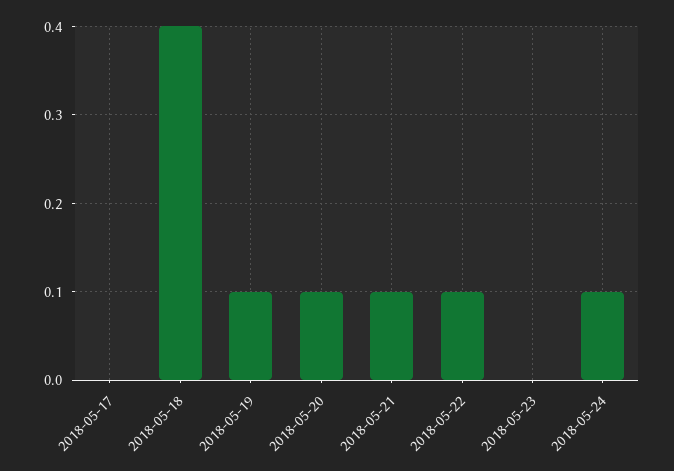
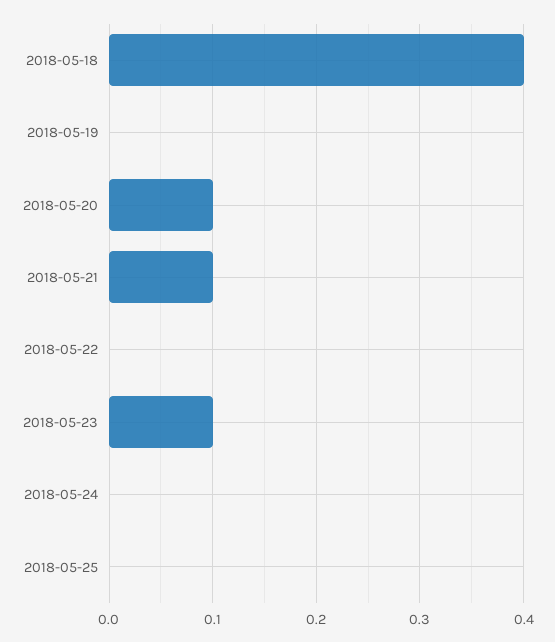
2018-05-17: 0 -> none
2018-05-19: 0.1 -> 0
2018-05-22: 0.1 -> 0
2018-05-23: 0 -> 0.1
2018-05-24: 0.1 -> 0
2018-05-25: none -> 0

